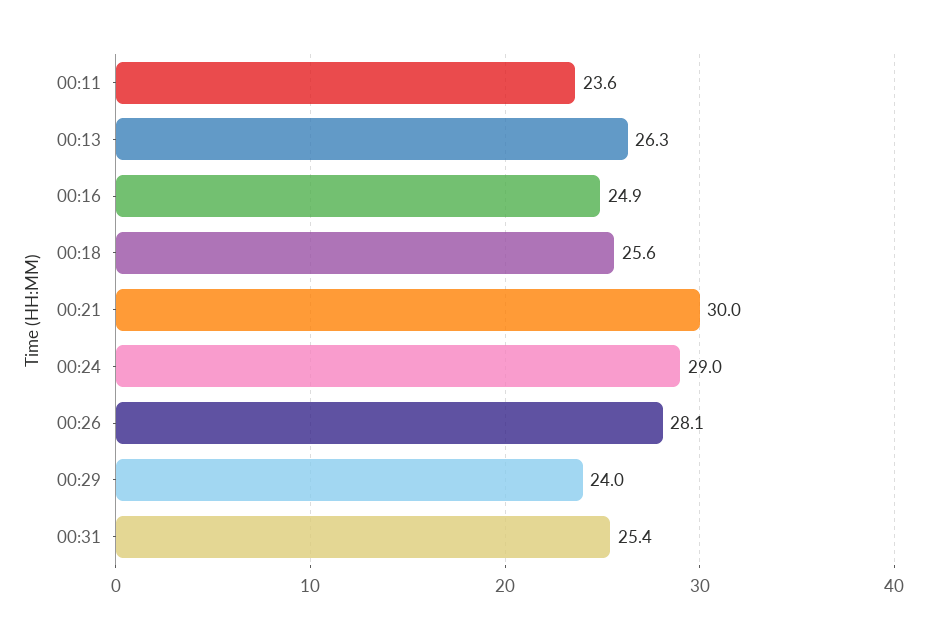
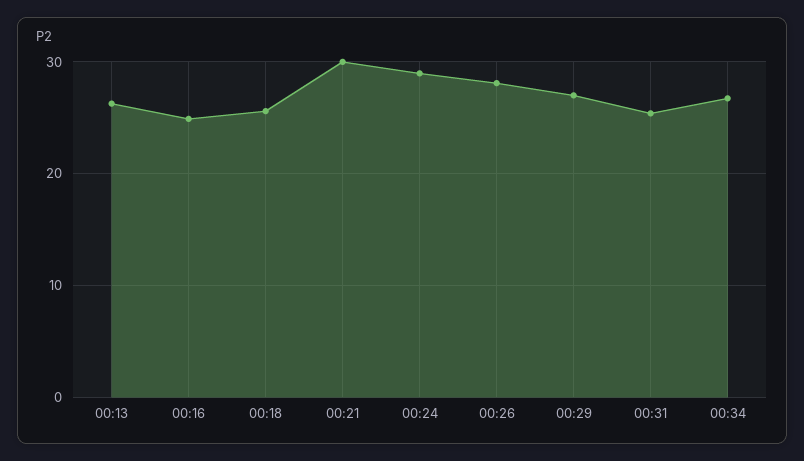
00:11: 23.6 -> none
00:29: 24 -> 27
00:34: none -> 27

